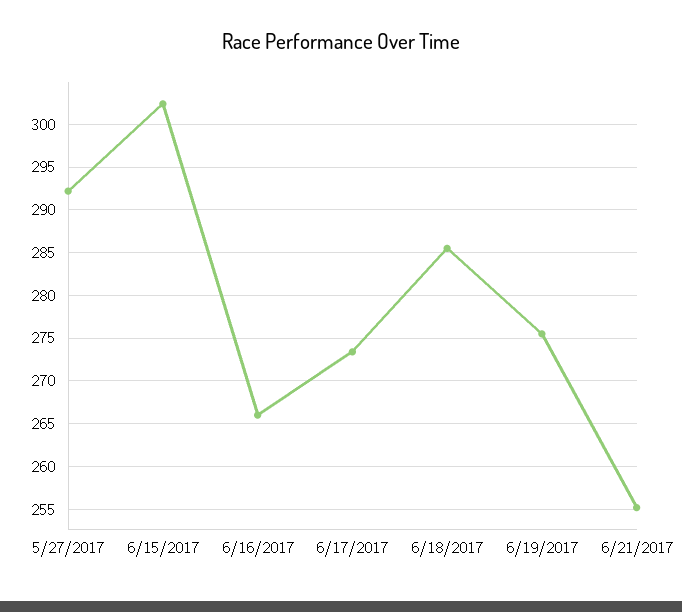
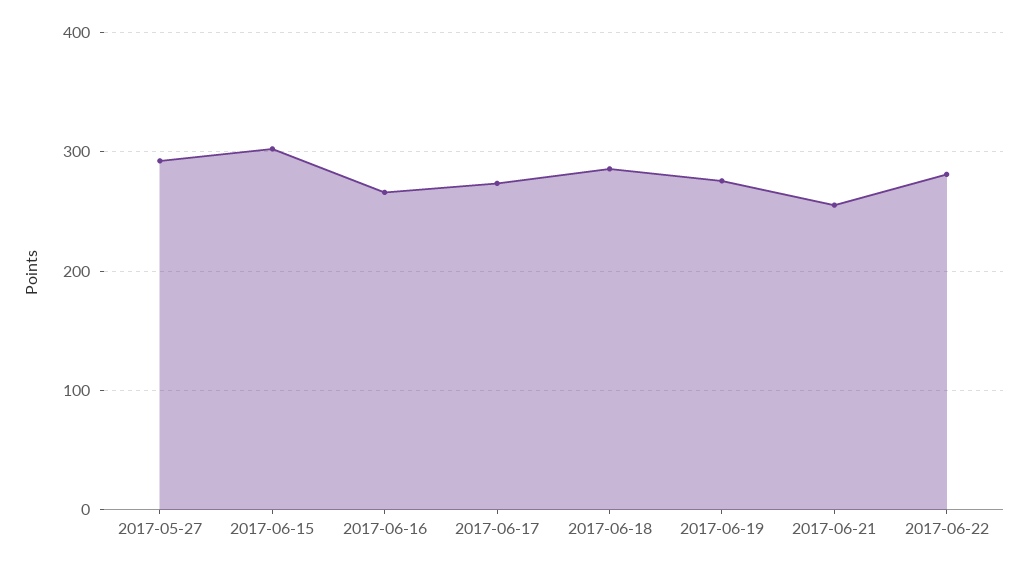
2017-06-22: none -> 280

